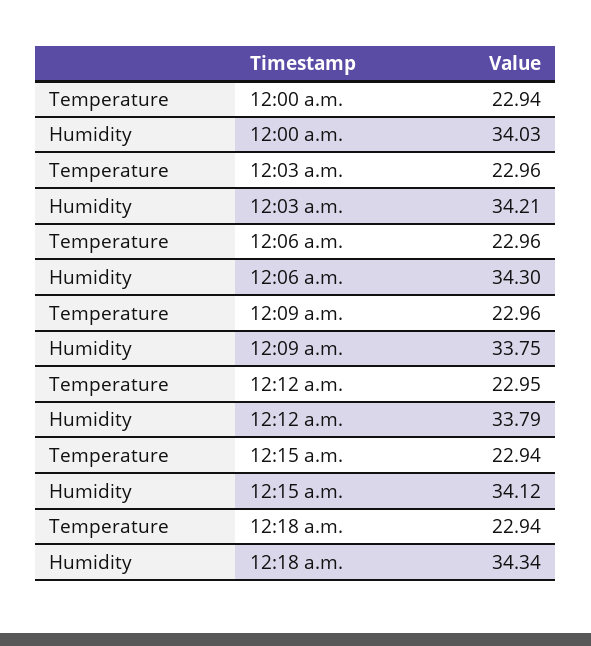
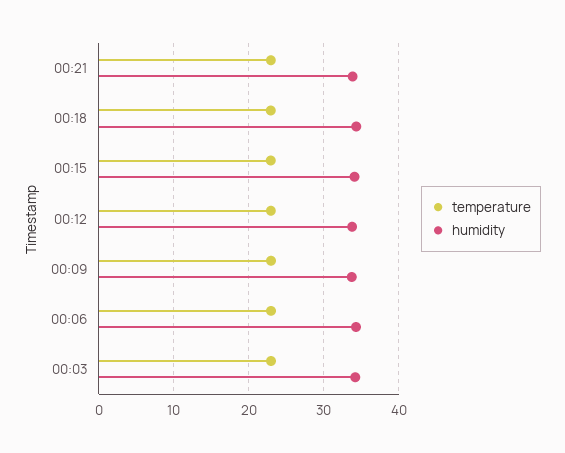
Temperature, 12:00 a.m.: 22.94 -> none
Humidity, 12:00 a.m.: 34.03 -> none
Temperature, 00:21: none -> 23
Humidity, 00:21: none -> 34

